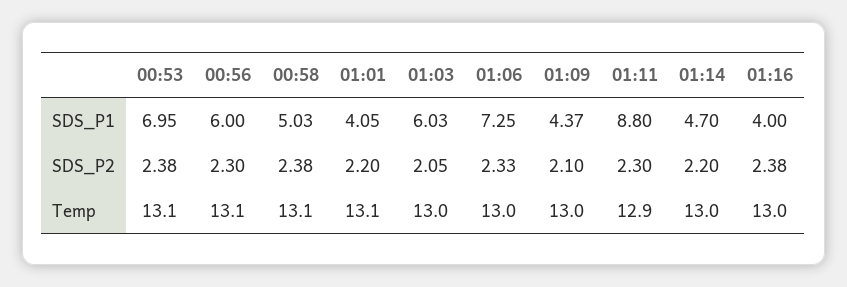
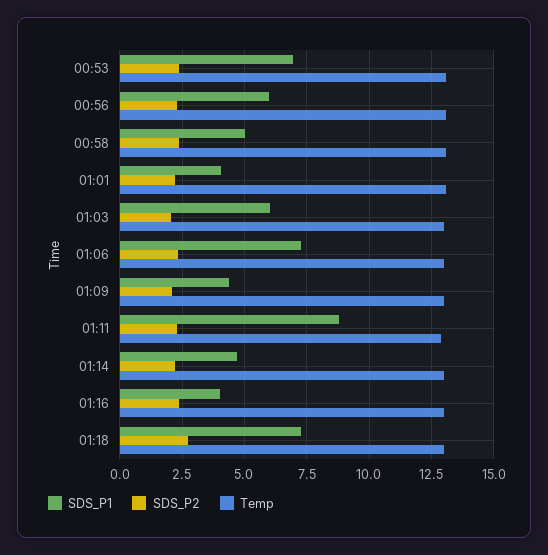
SDS_P1, 01:18: none -> 7.25
SDS_P2, 01:18: none -> 2.75
Temp, 01:18: none -> 13

